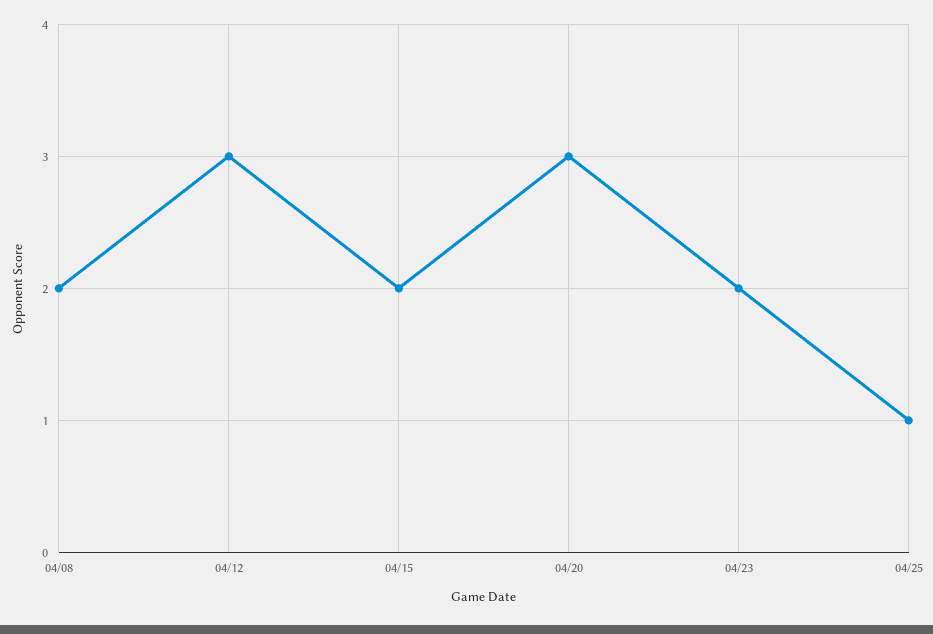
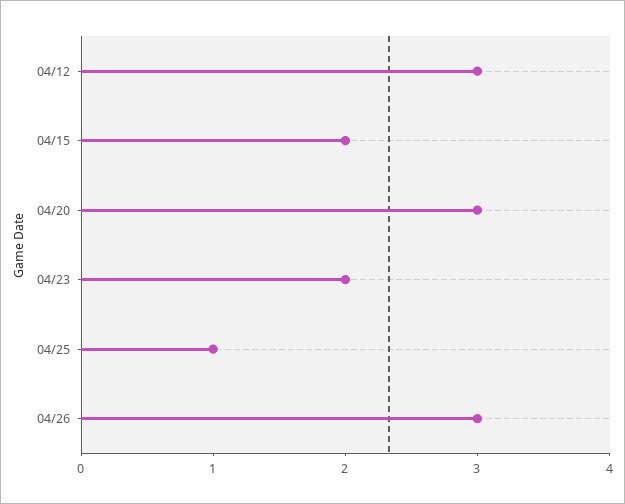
04/08: 2 -> none
04/26: none -> 3

